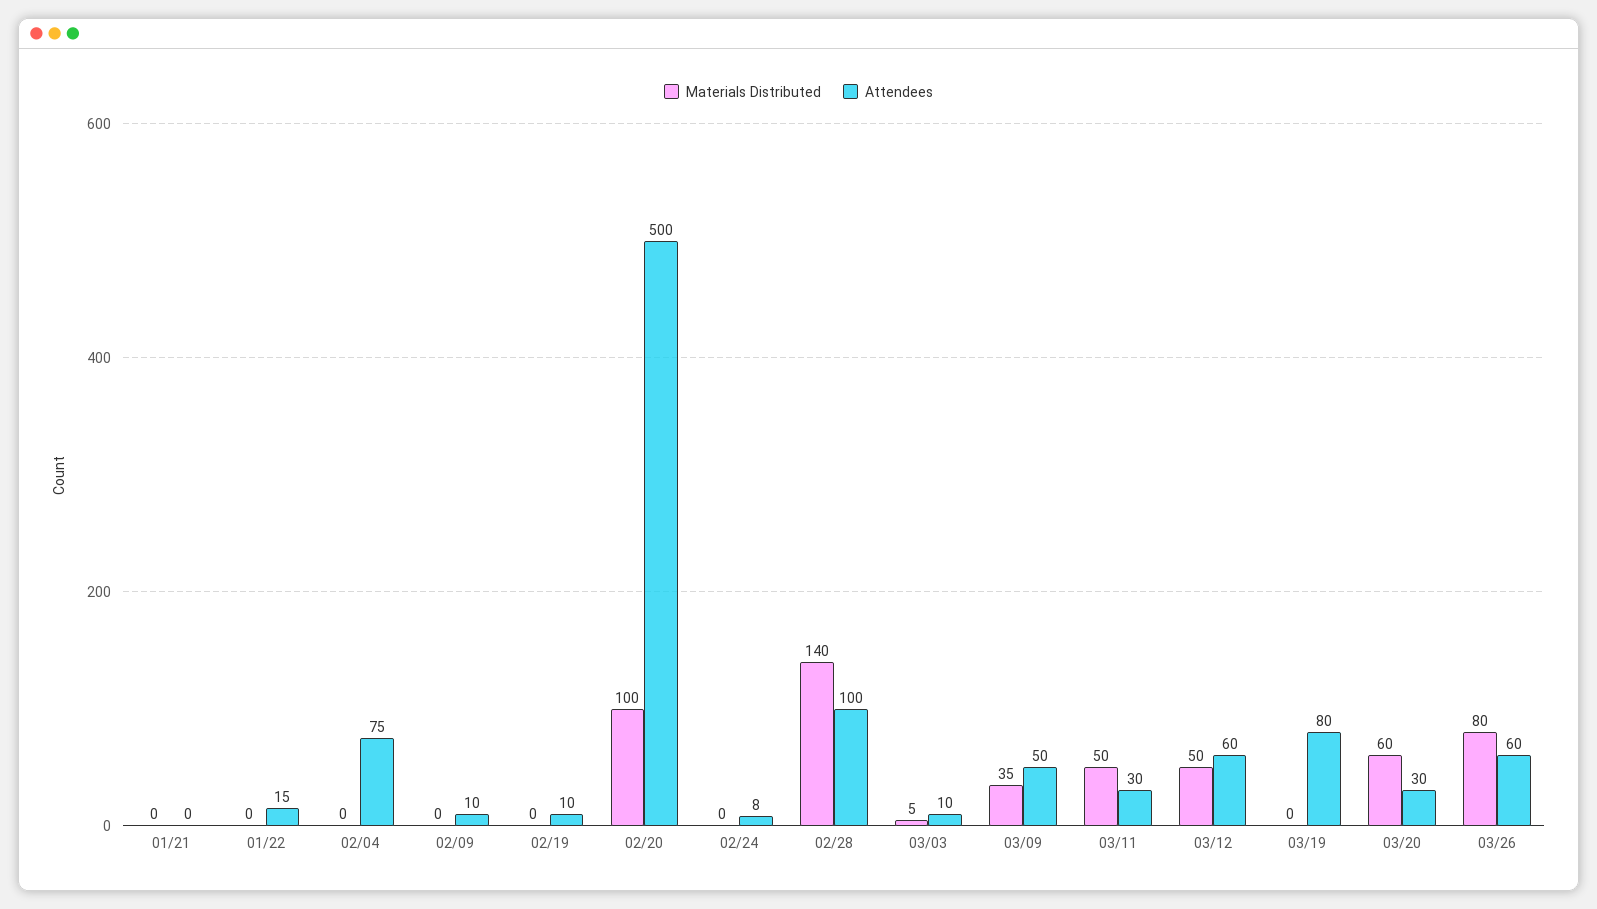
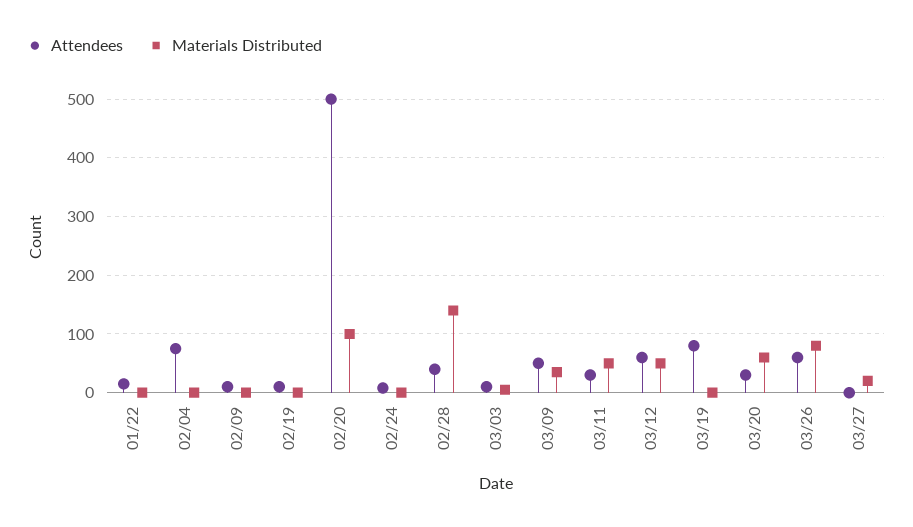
Materials Distributed, 01/21: 0 -> none
Attendees, 01/21: 0 -> none
Attendees, 02/28: 100 -> 40
Attendees, 03/27: none -> 0
Materials Distributed, 03/27: none -> 20

